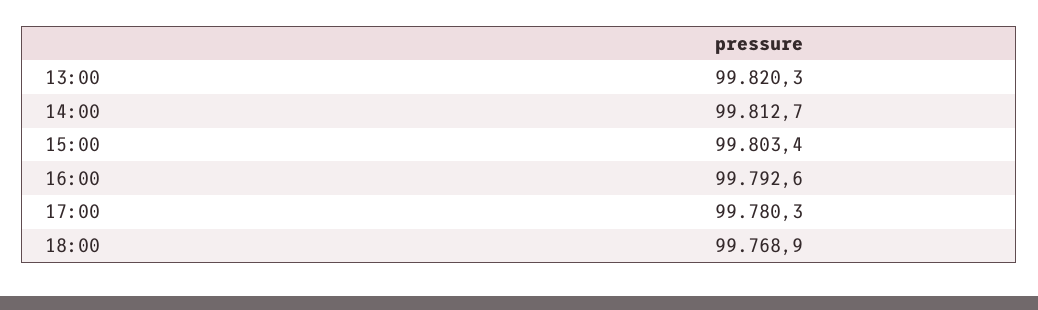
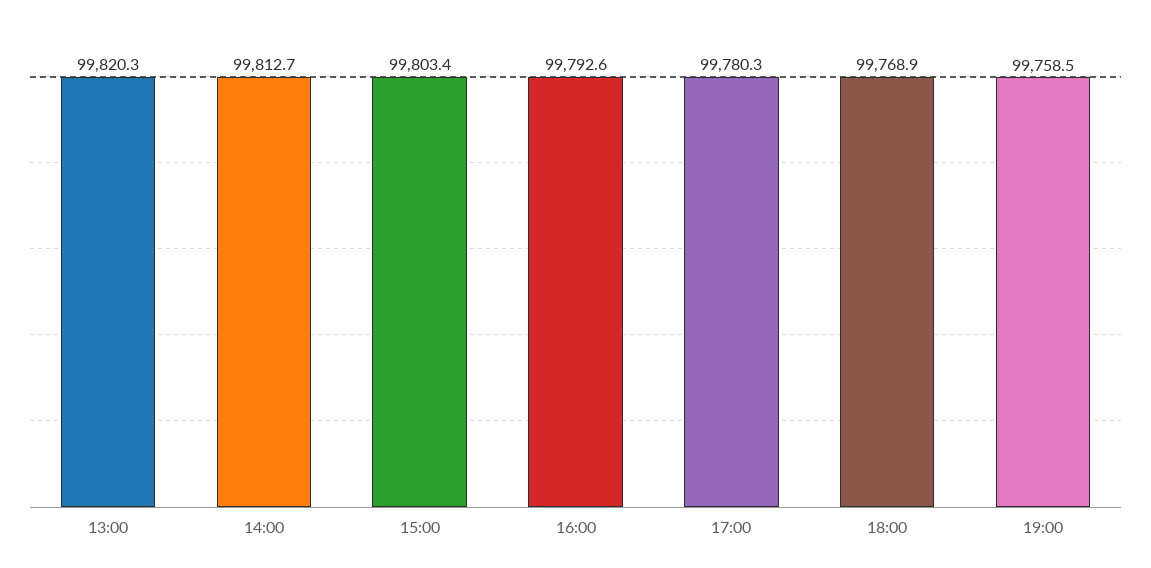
19:00: none -> 99758.5

